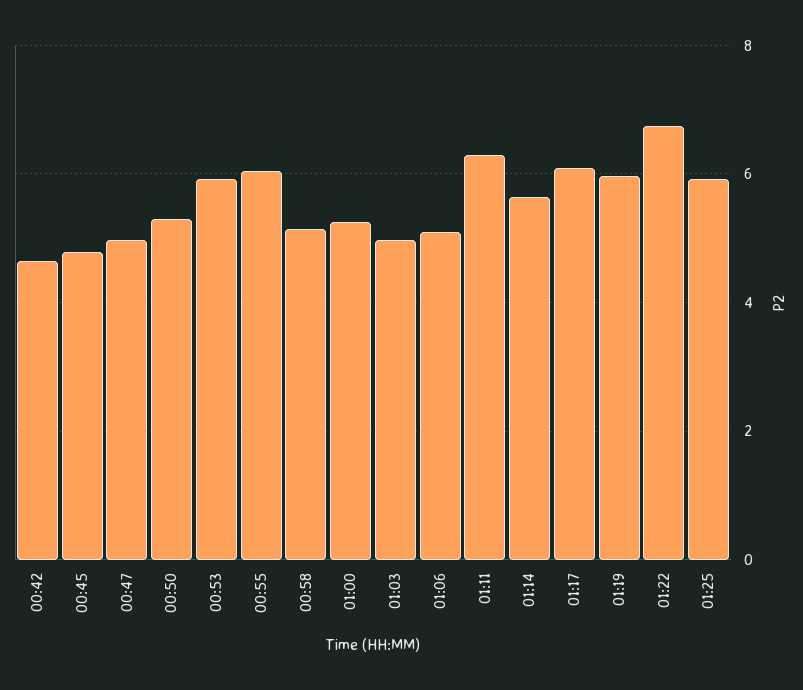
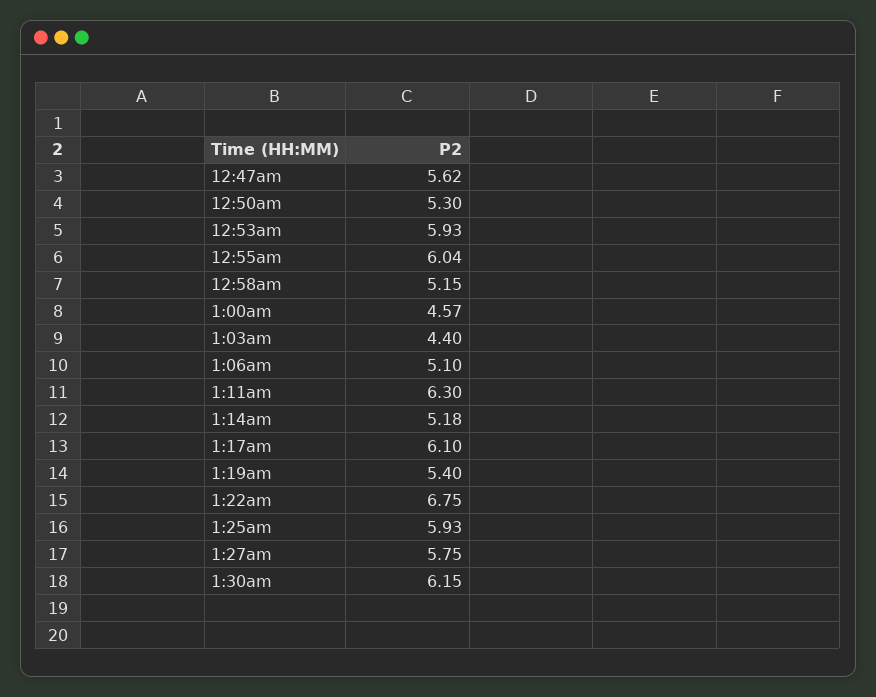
00:42: 4.6 -> none
00:45: 4.8 -> none
00:47: 5 -> 5.62
01:00: 5.2 -> 4.57
01:03: 5 -> 4.4
01:14: 5.6 -> 5.18
01:19: 6 -> 5.4
1:27am: none -> 5.75
1:30am: none -> 6.15

